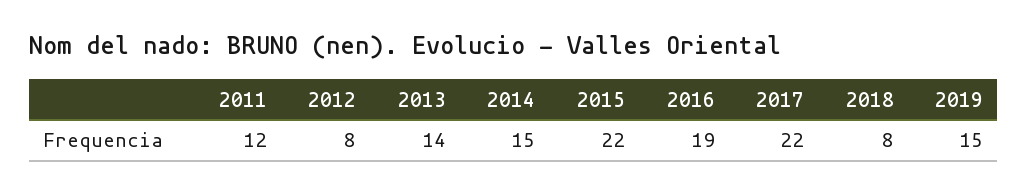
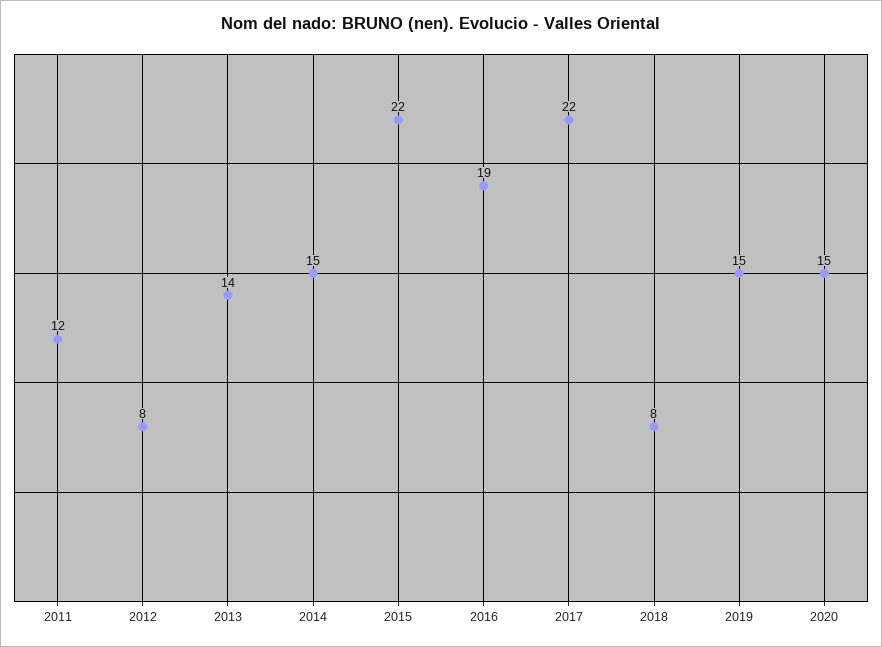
2020: none -> 15

